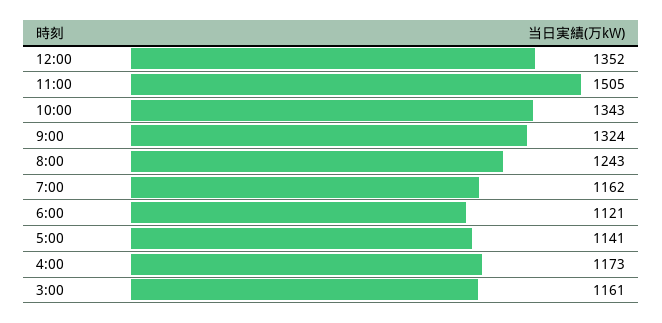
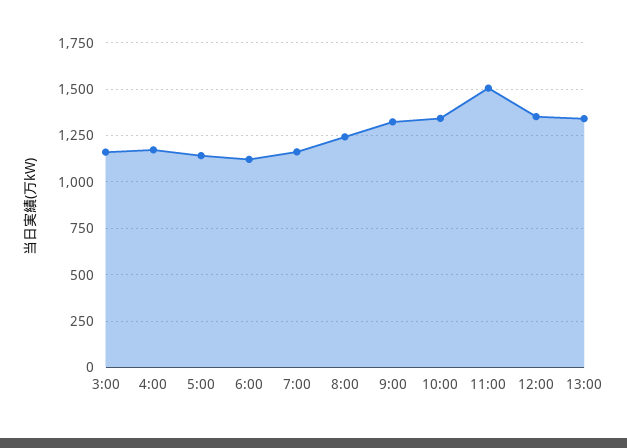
13:00: none -> 1350

